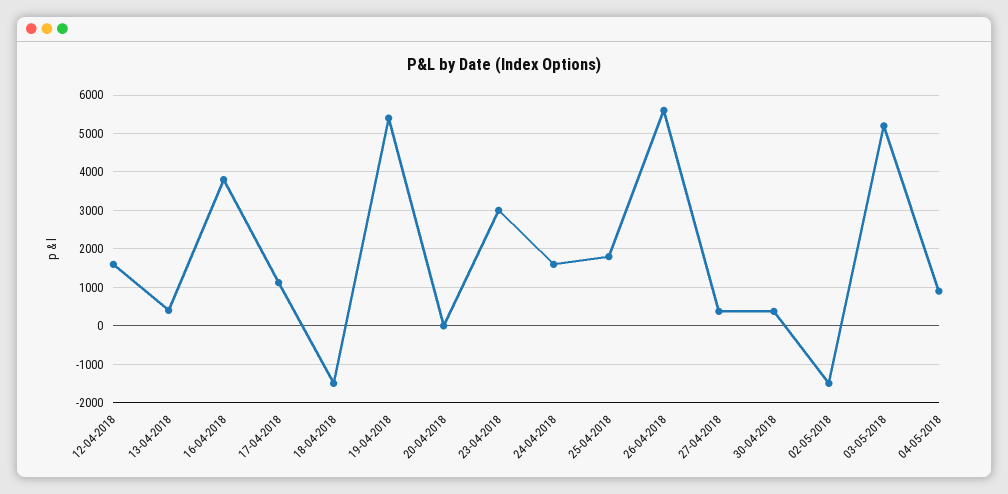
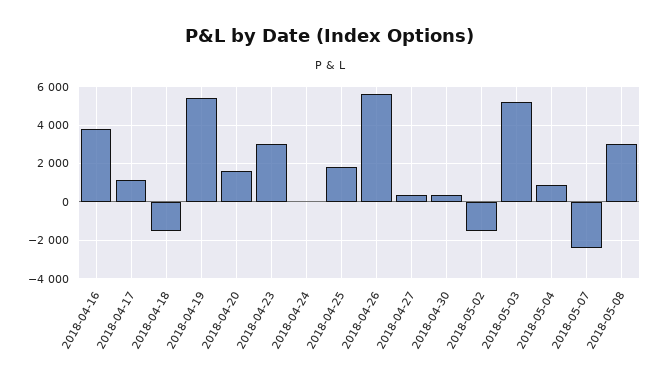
12-04-2018: 1600 -> none
13-04-2018: 400 -> none
20-04-2018: 0 -> 1500
24-04-2018: 1600 -> 0
2018-05-07: none -> -2500
2018-05-08: none -> 3000

